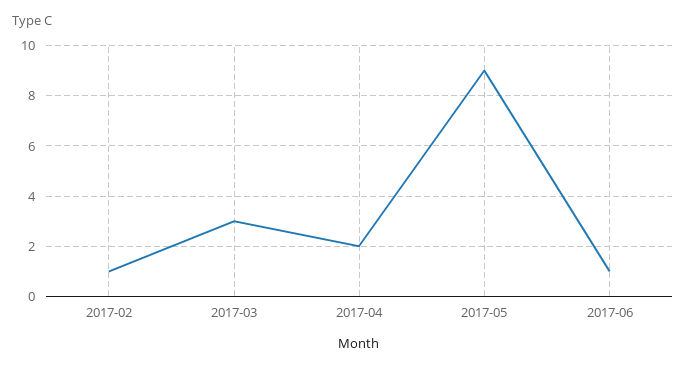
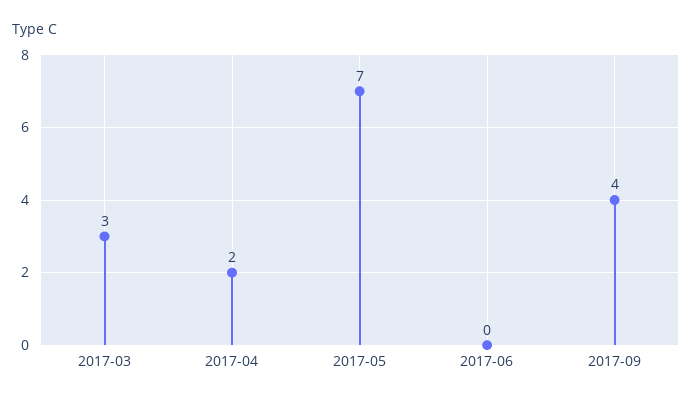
2017-02: 1 -> none
2017-05: 9 -> 7
2017-06: 1 -> 0
2017-09: none -> 4

